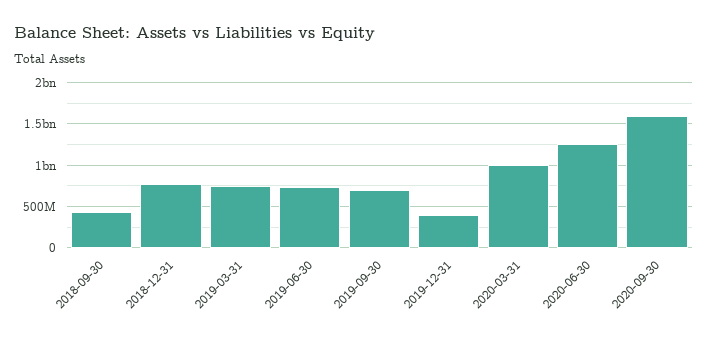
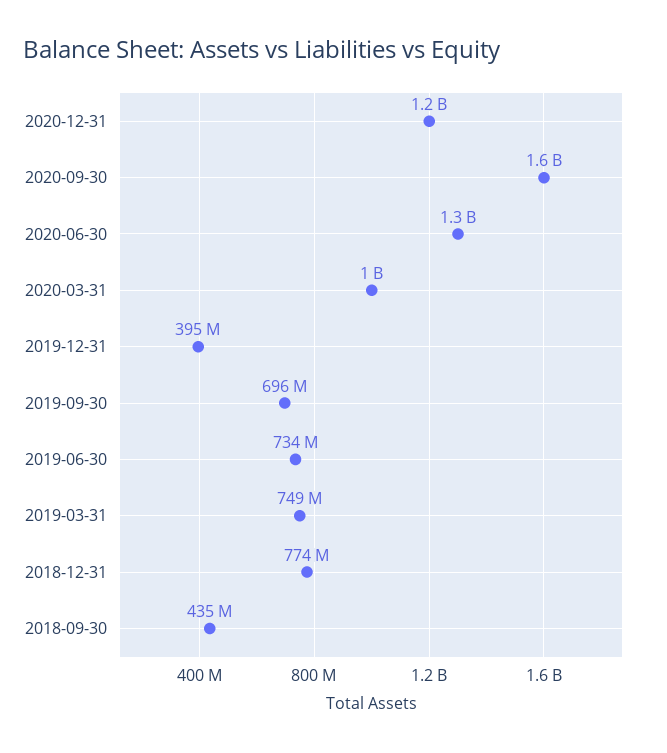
2020-12-31: none -> 1200000000

